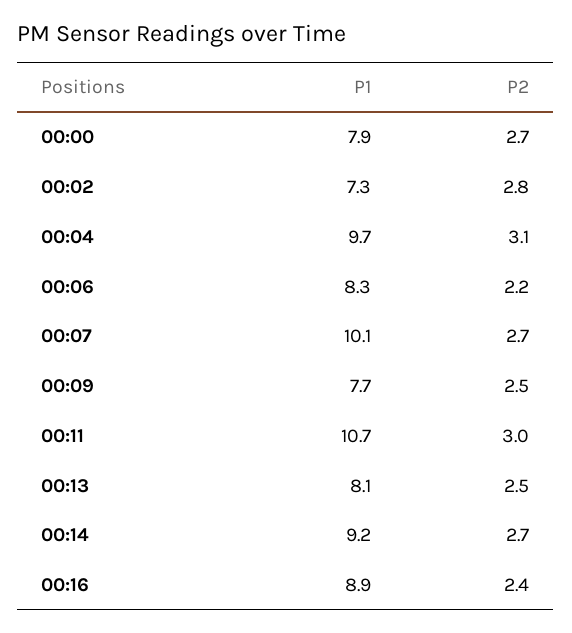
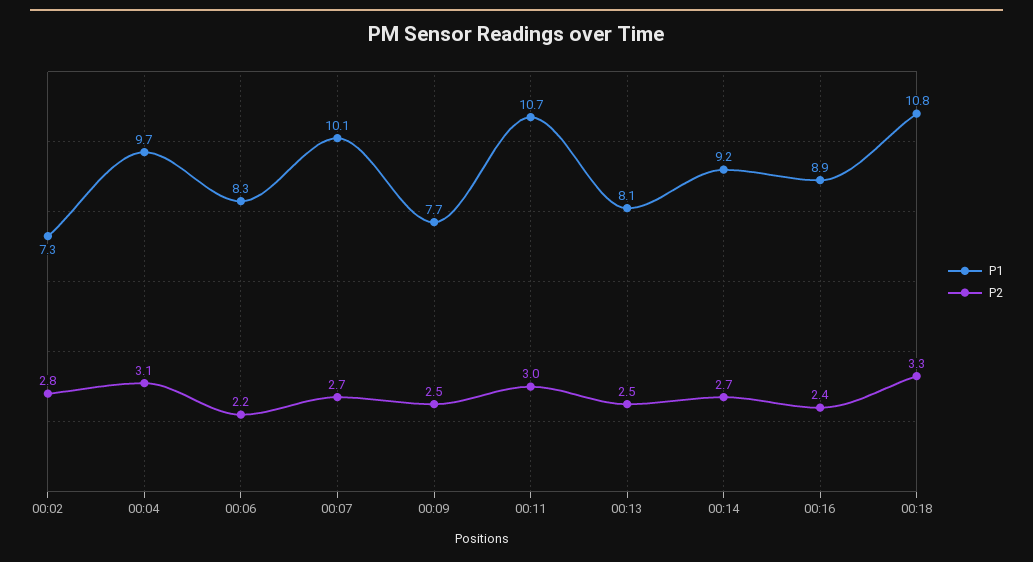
P1, 00:00: 7.9 -> none
P2, 00:00: 2.7 -> none
P1, 00:18: none -> 10.8
P2, 00:18: none -> 3.3

